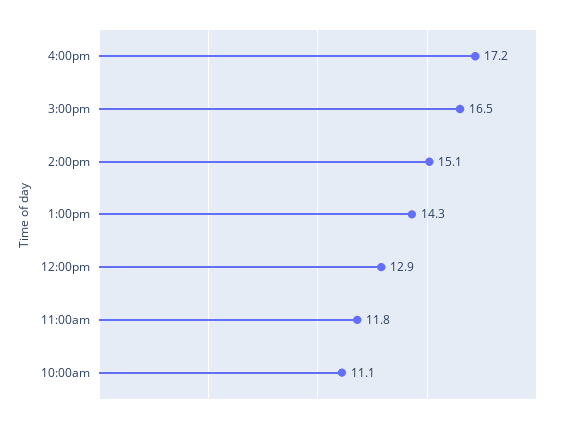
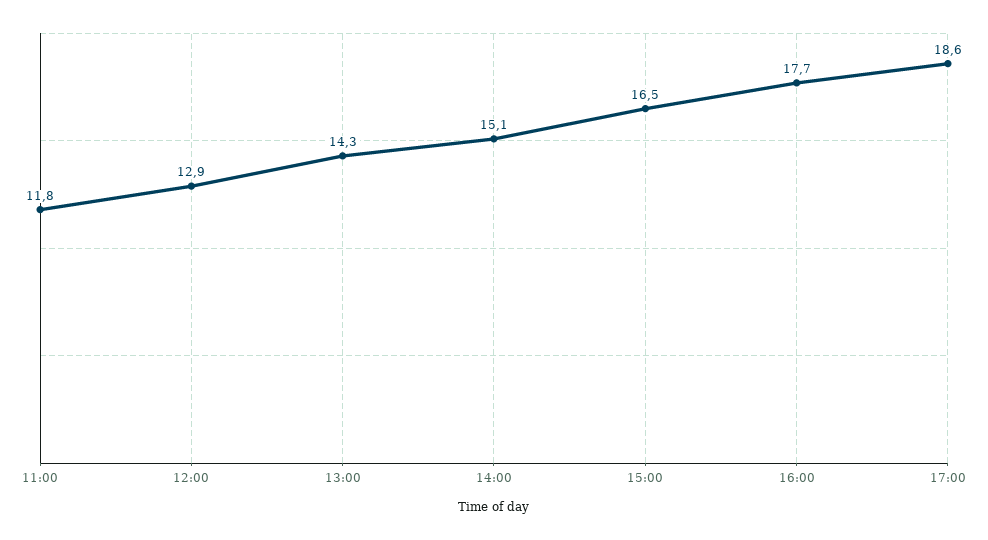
4:00pm: 17.2 -> 17.7
10:00am: 11.1 -> none
17:00: none -> 18.6

